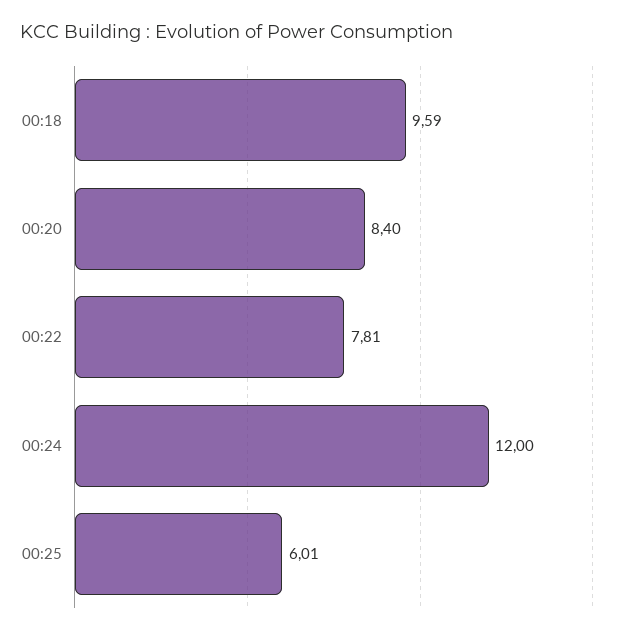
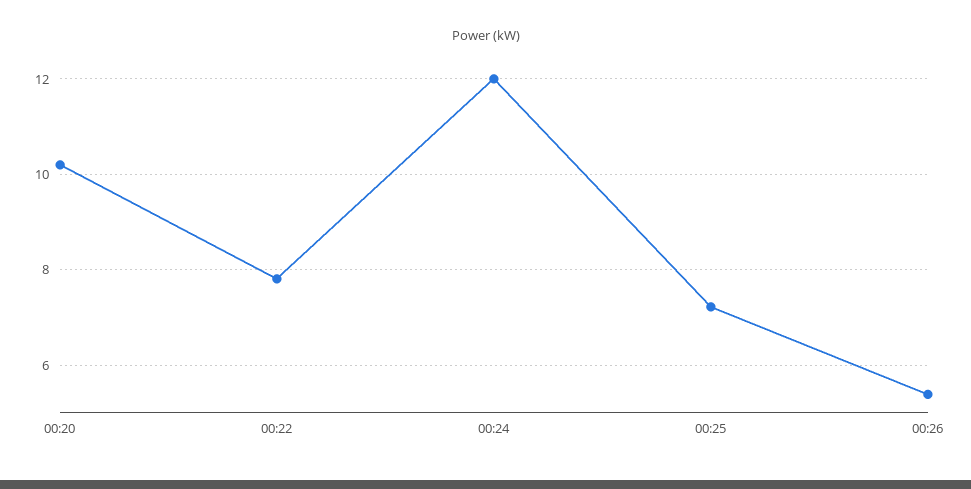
00:18: 9.59 -> none
00:20: 8.4 -> 10.2
00:25: 6.01 -> 7.2
00:26: none -> 5.4

